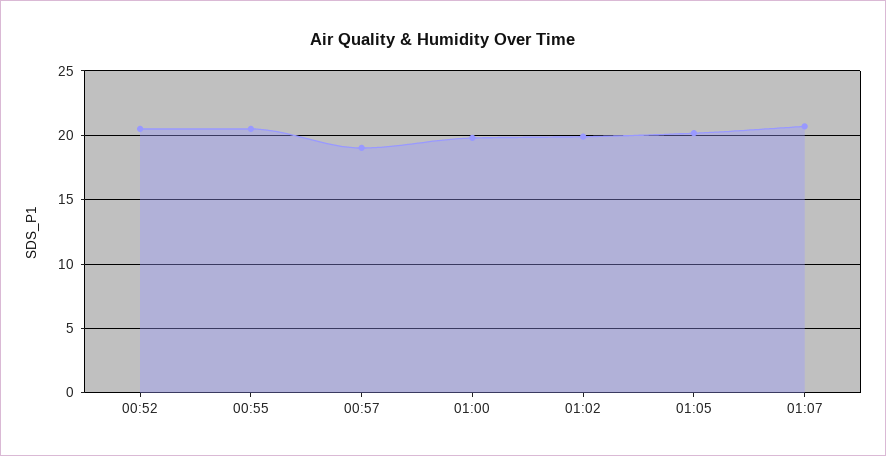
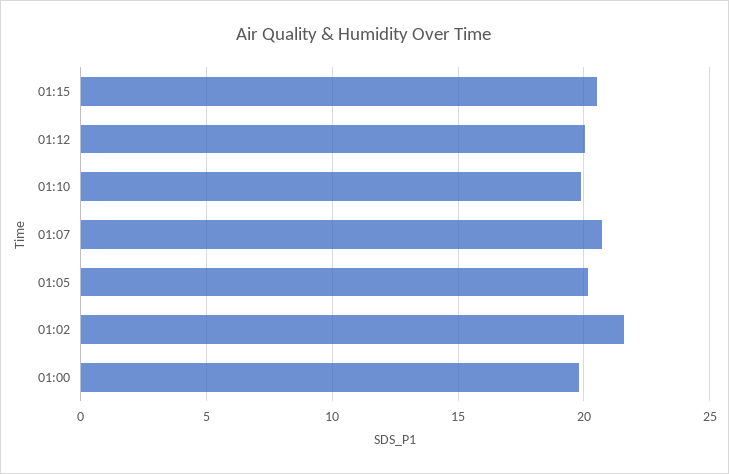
00:52: 20.5 -> none
00:55: 20.5 -> none
00:57: 19 -> none
01:02: 20 -> 21.5
01:15: none -> 20.5
01:12: none -> 20
01:10: none -> 20

